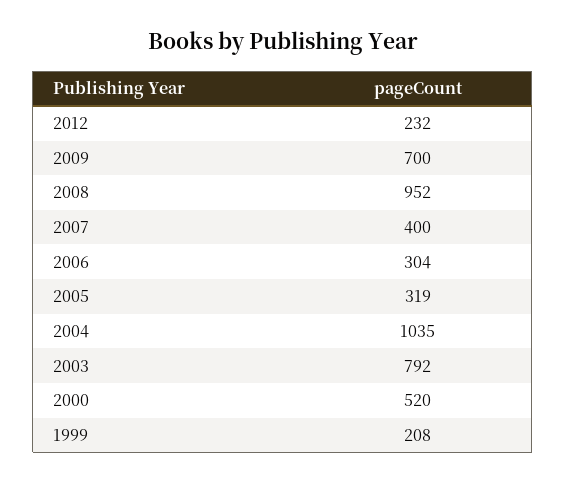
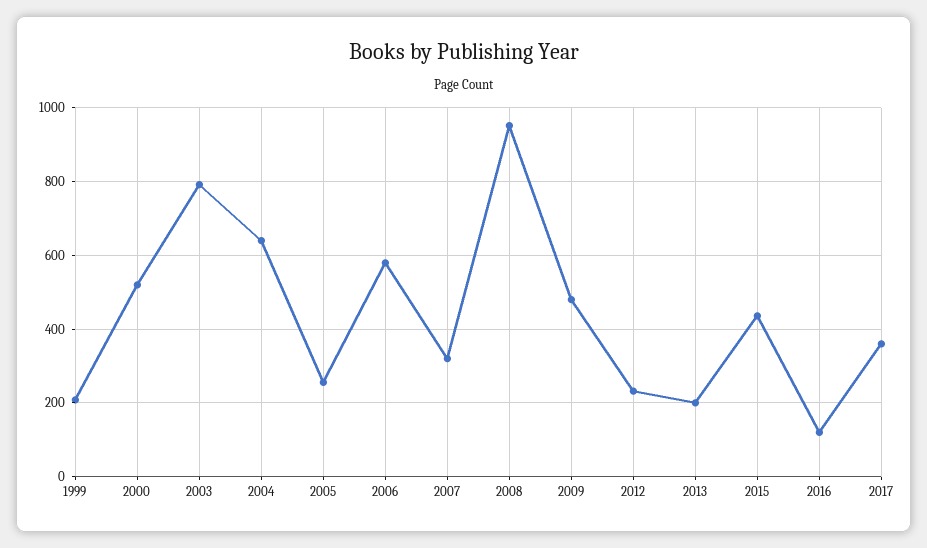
2009: 700 -> 480
2007: 400 -> 320
2006: 304 -> 580
2005: 319 -> 260
2004: 1035 -> 640
2013: none -> 200
2015: none -> 440
2016: none -> 120
2017: none -> 360

